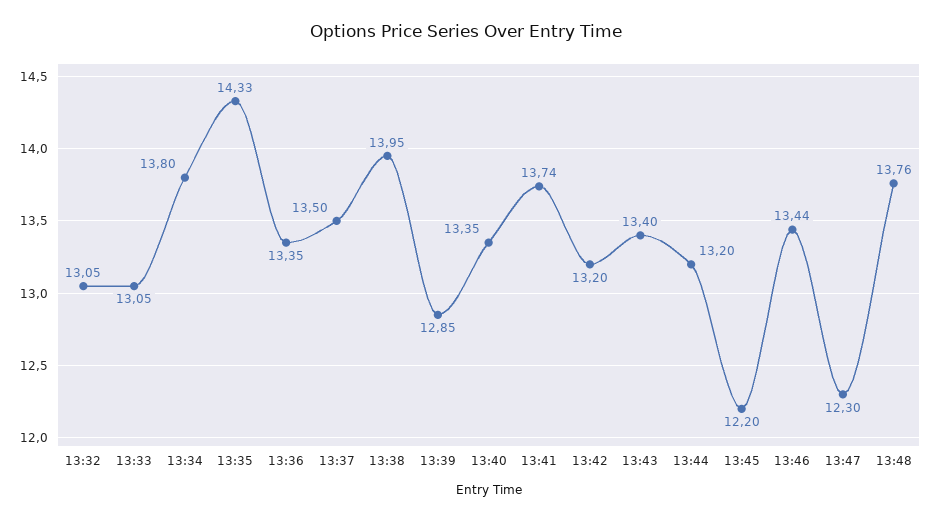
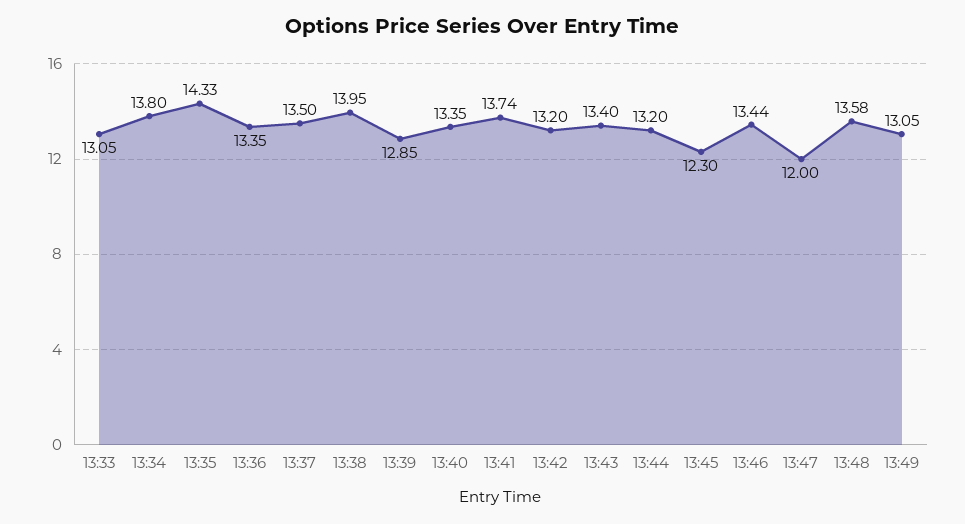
13:32: 13.05 -> none
13:45: 12.2 -> 12.3
13:47: 12.3 -> 12
13:48: 13.76 -> 13.58
13:49: none -> 13.05

